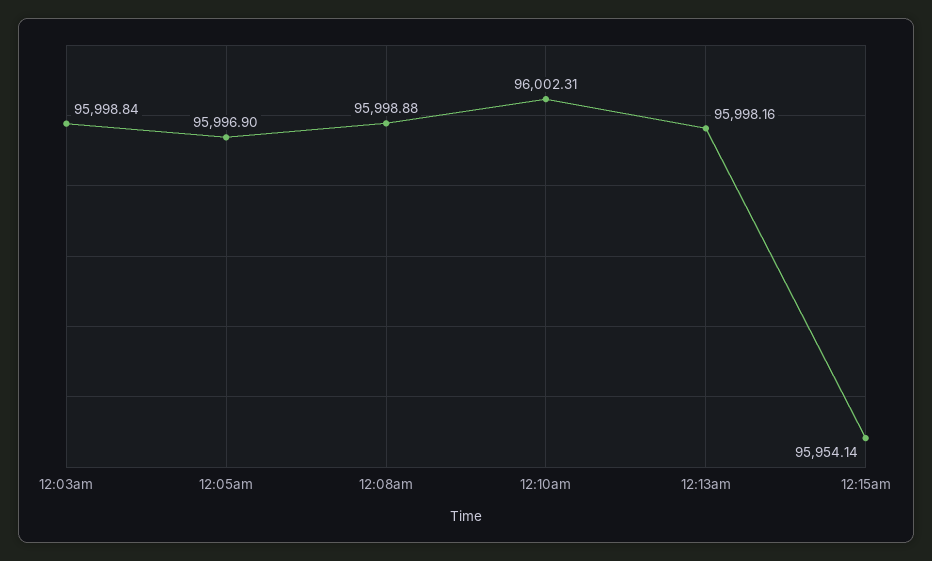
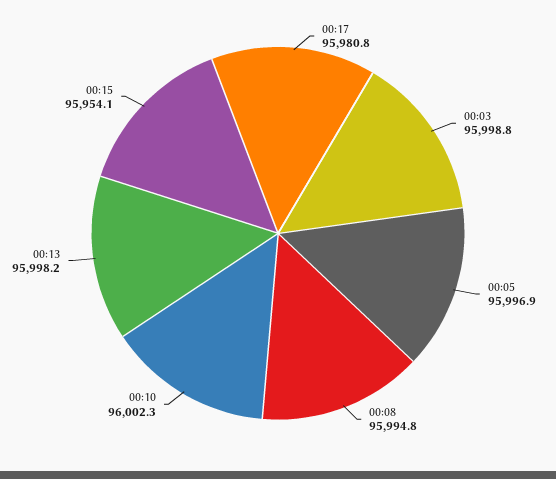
12:08am: 95998.88 -> 95994.8
00:17: none -> 95980.8

